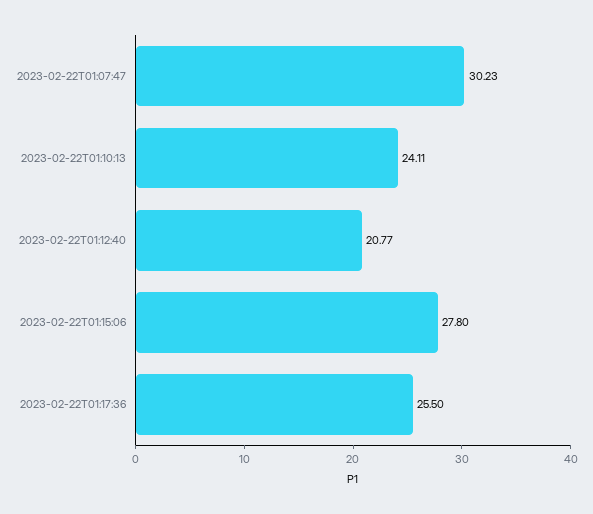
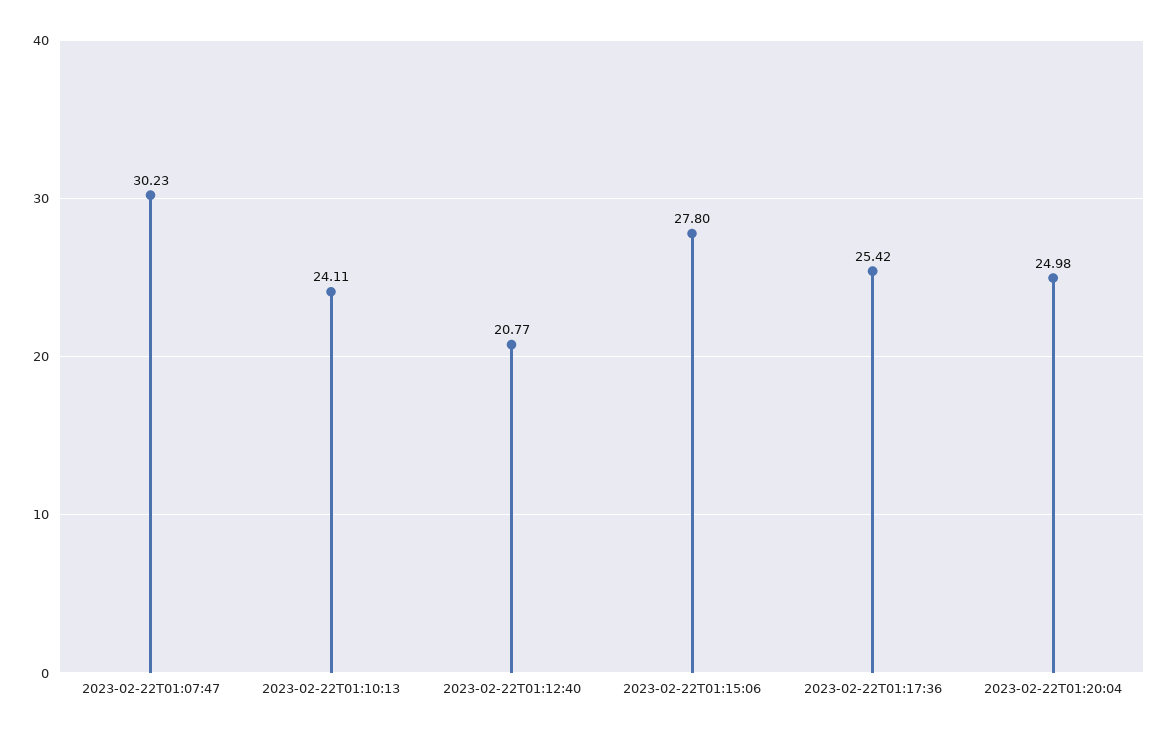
2023-02-22T01:17:36: 25.5 -> 25.42
2023-02-22T01:20:04: none -> 24.98

